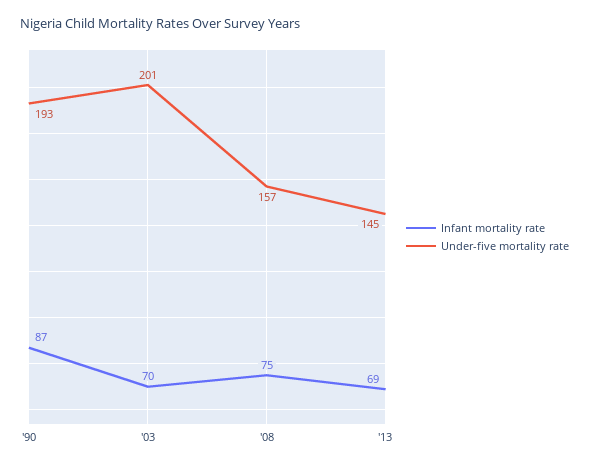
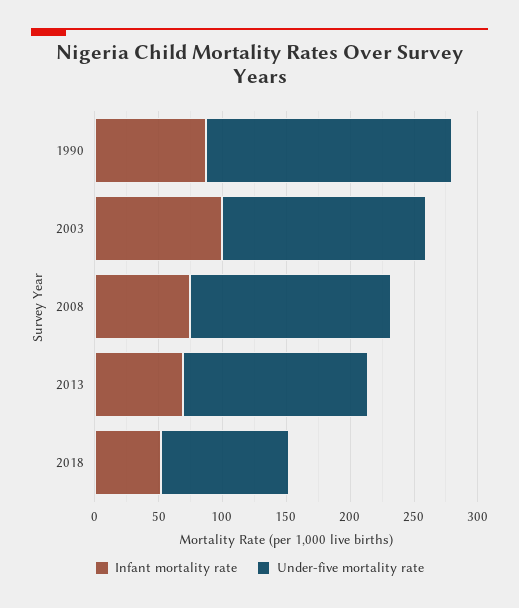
Infant mortality rate, '03: 70 -> 100
Under-five mortality rate, '03: 201 -> 160
Infant mortality rate, 2018: none -> 50
Under-five mortality rate, 2018: none -> 100

